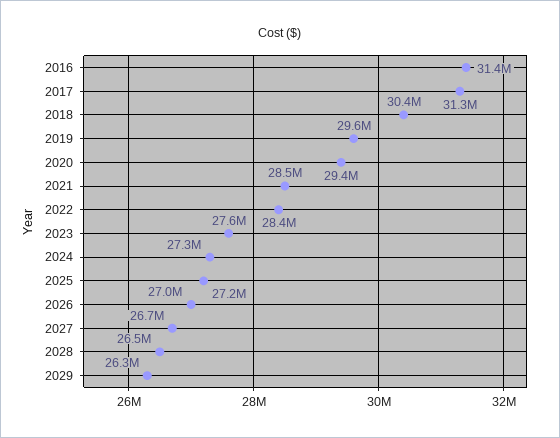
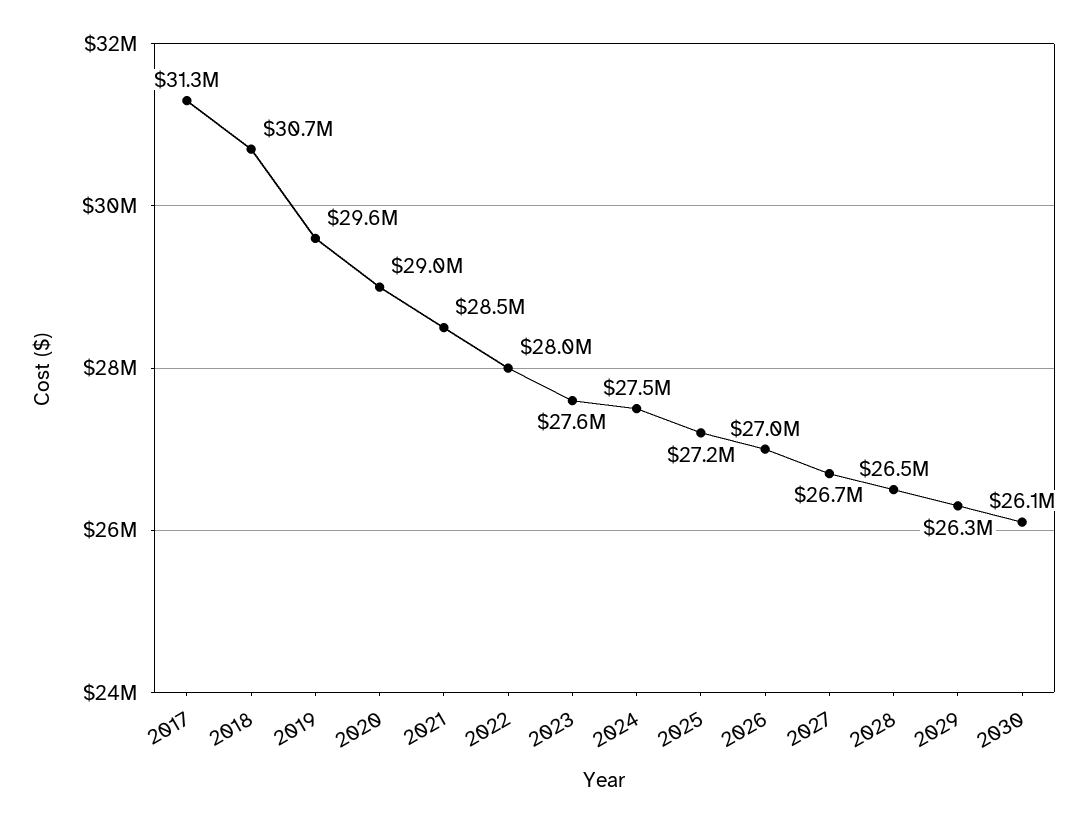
2016: 31400000 -> none
2018: 30400000 -> 30700000
2020: 29400000 -> 29000000
2022: 28400000 -> 28000000
2024: 27300000 -> 27500000
2030: none -> 26100000

